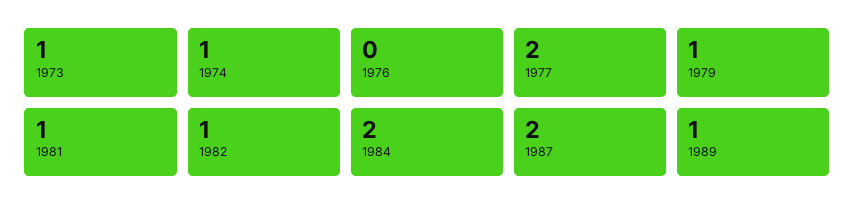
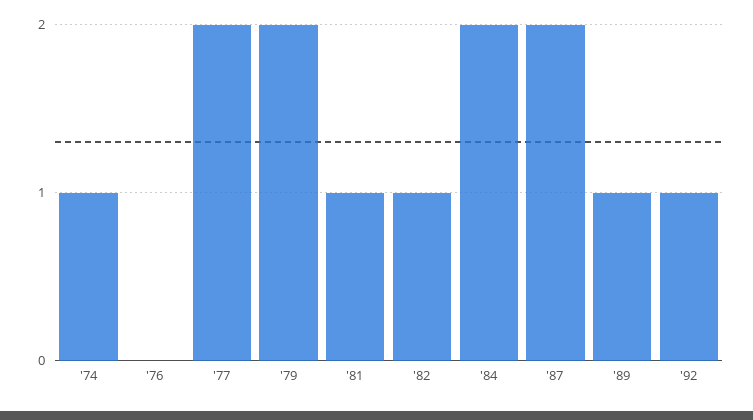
1973: 1 -> none
1979: 1 -> 2
'92: none -> 1

